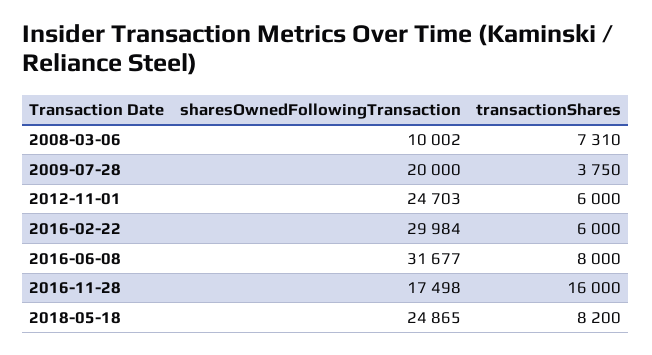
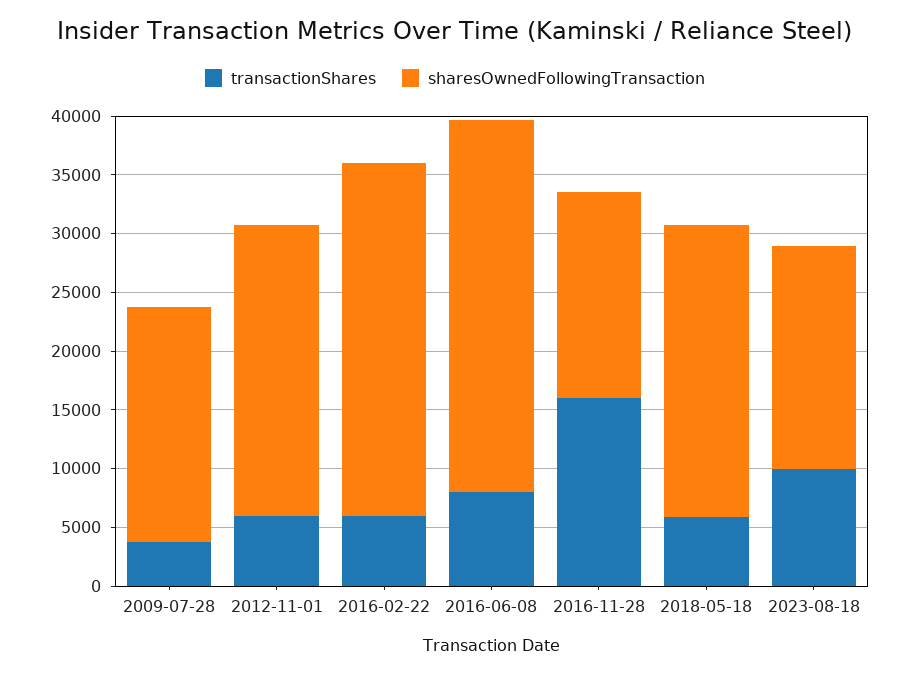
sharesOwnedFollowingTransaction, 2008-03-06: 10002 -> none
transactionShares, 2008-03-06: 7310 -> none
transactionShares, 2018-05-18: 8200 -> 6000
transactionShares, 2023-08-18: none -> 10000
sharesOwnedFollowingTransaction, 2023-08-18: none -> 19000

